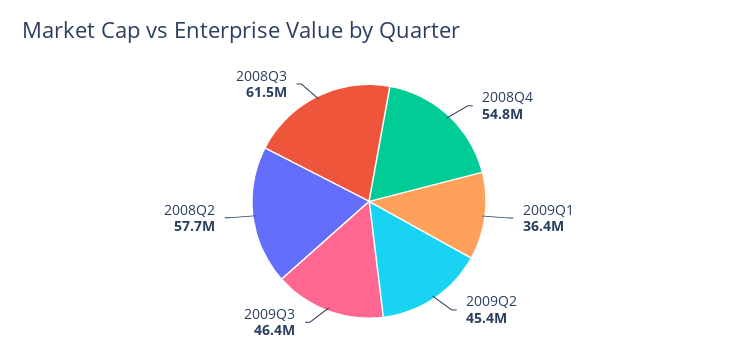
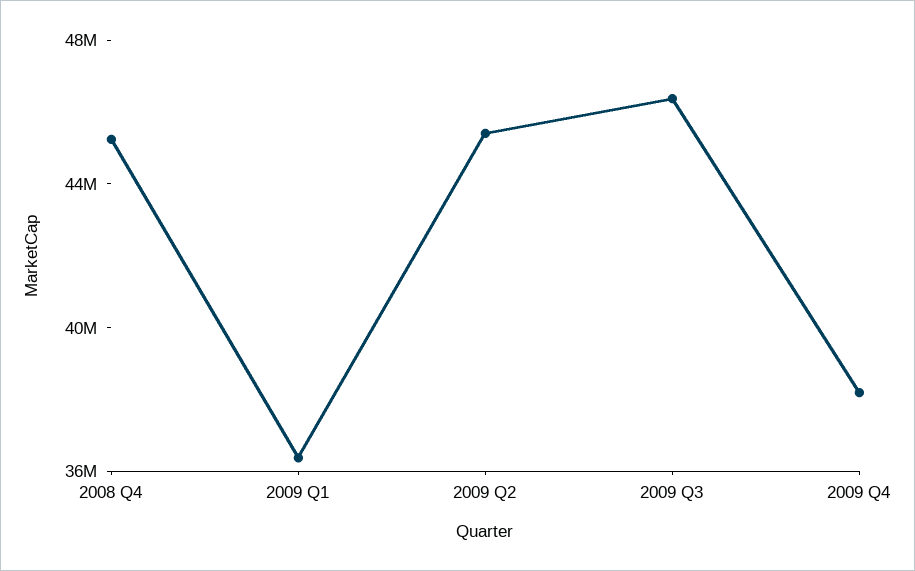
2008Q4: 54800000 -> 45000000
2008Q2: 57700000 -> none
2008Q3: 61500000 -> none
2009 Q4: none -> 38000000

